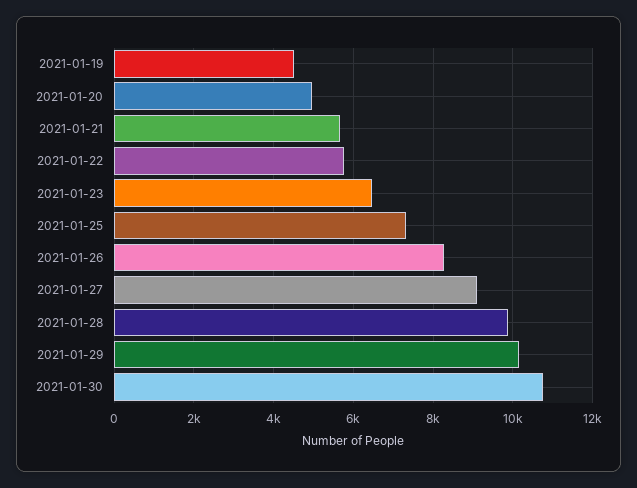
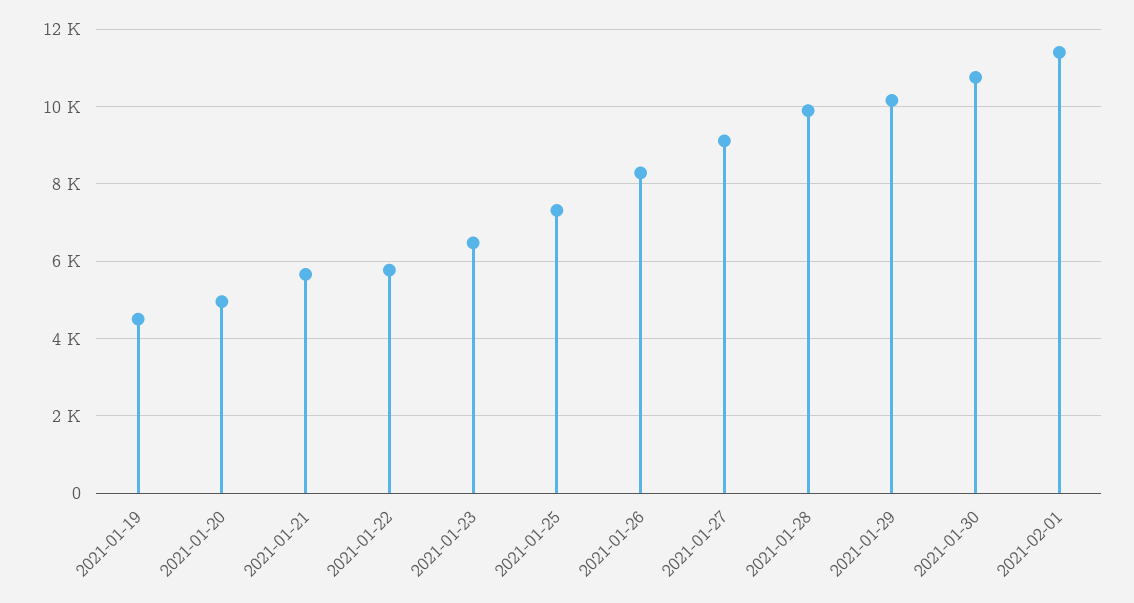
2021-02-01: none -> 11400

